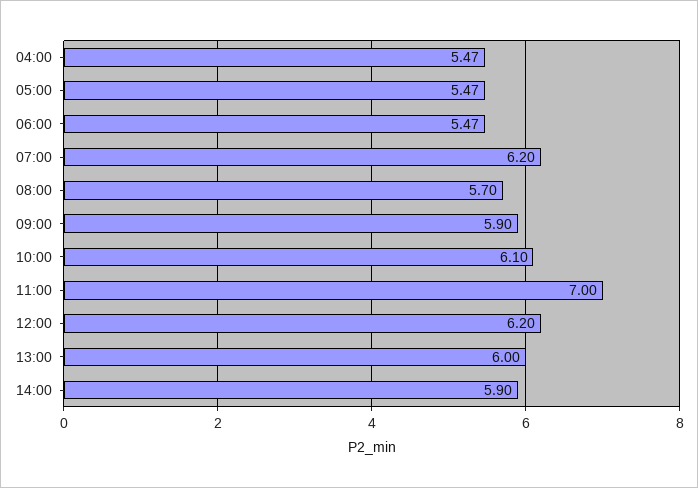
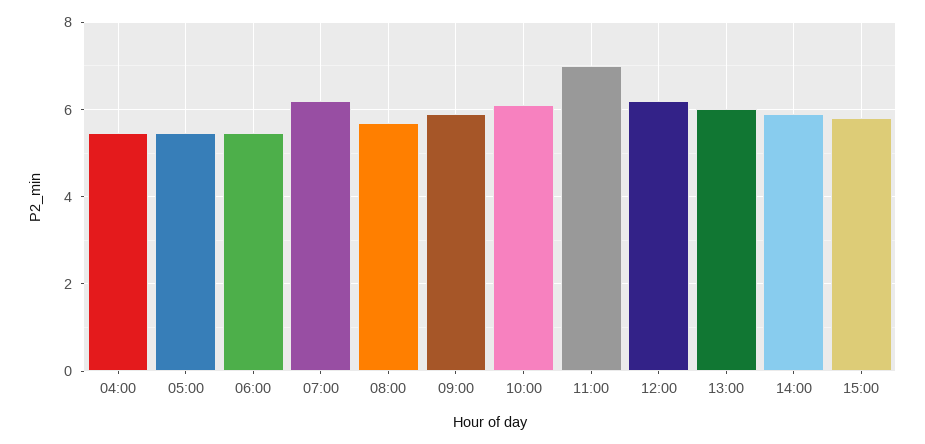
15:00: none -> 5.8

